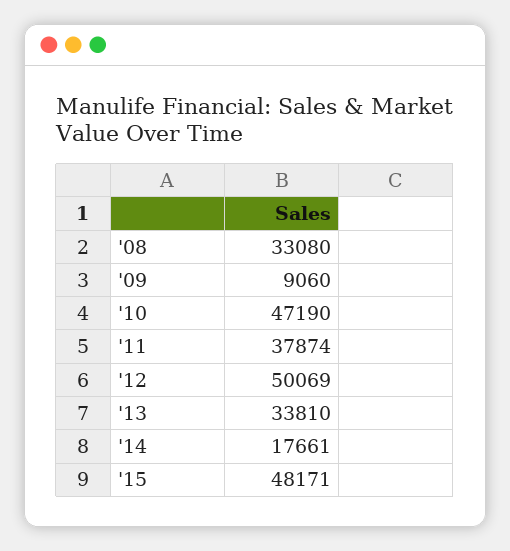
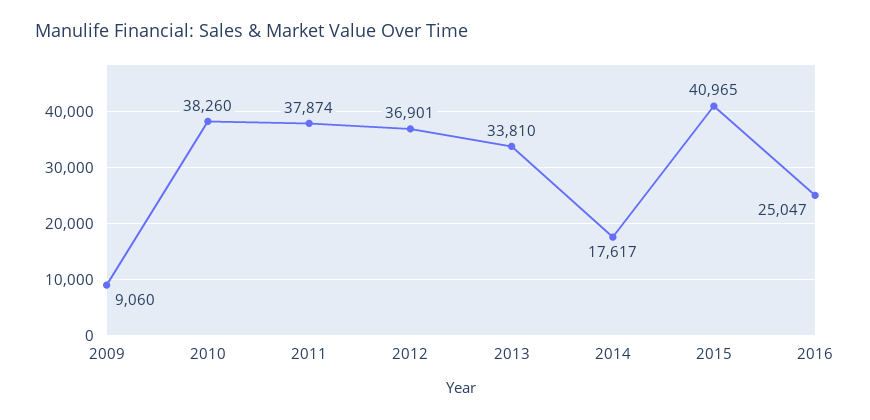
'08: 33080 -> none
'10: 47190 -> 38260
'12: 50069 -> 36901
'14: 17661 -> 17617
'15: 48171 -> 40965
2016: none -> 25047

